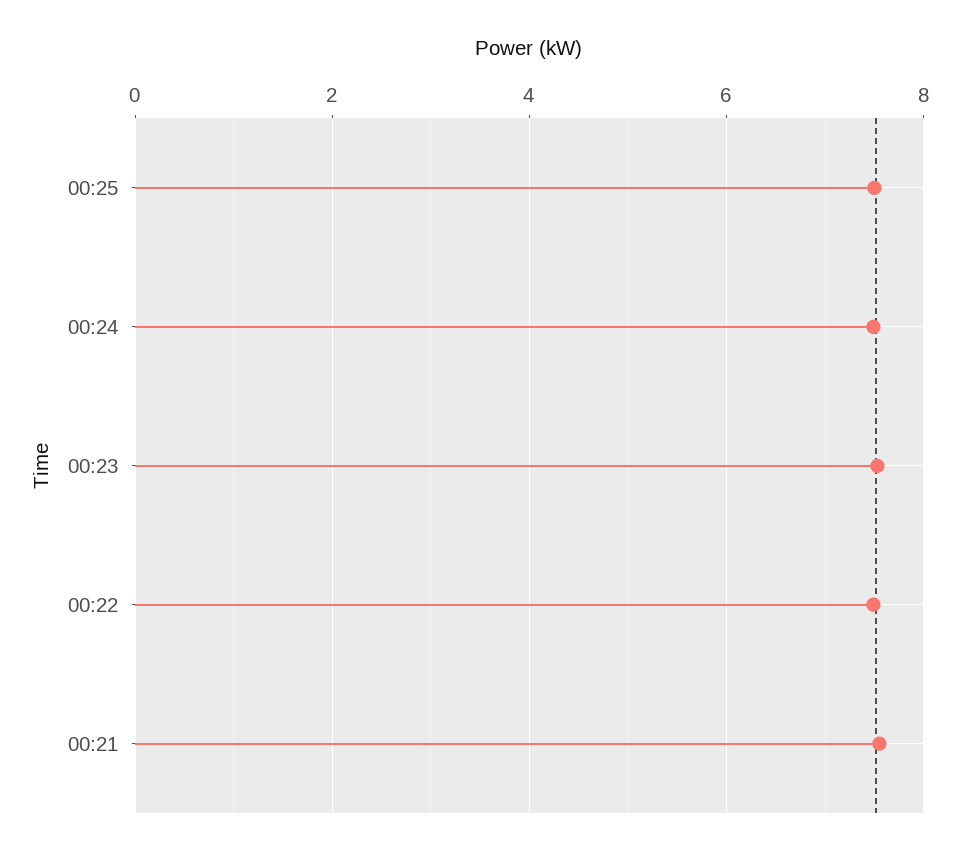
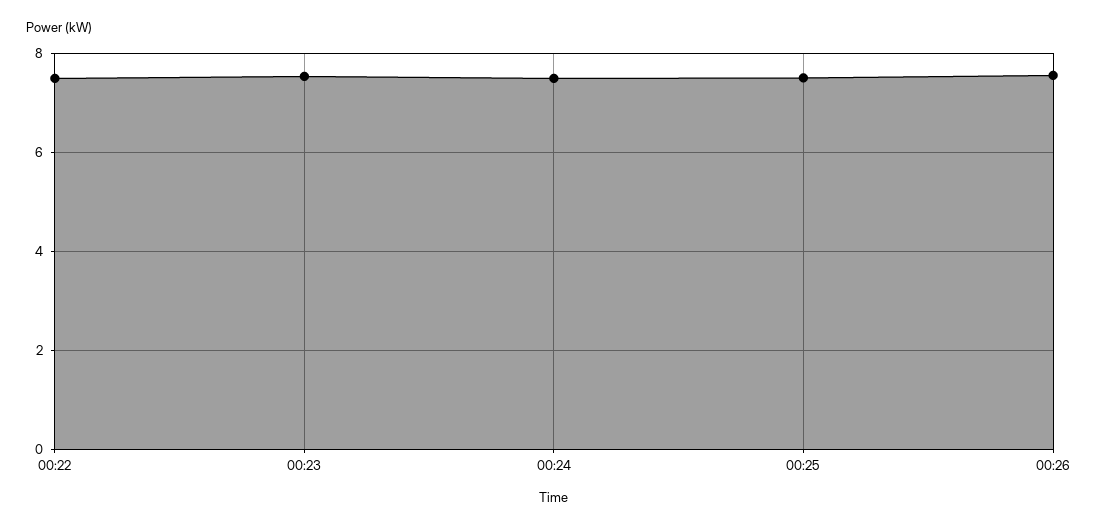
00:21: 7.6 -> none
00:26: none -> 7.6

